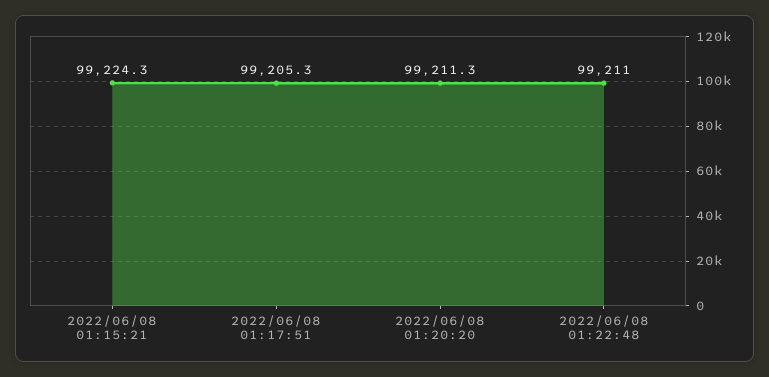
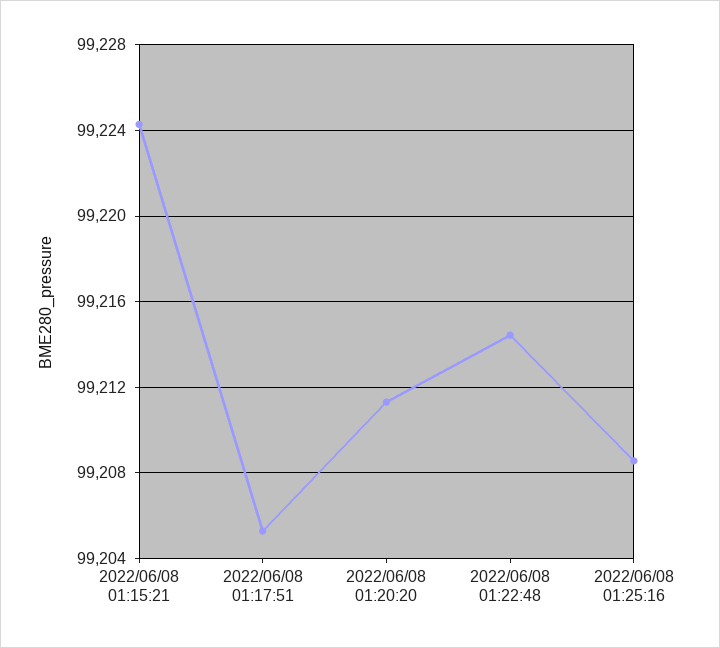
2022/06/08 01:22:48: 99211 -> 99214.5
2022/06/08 01:25:16: none -> 99208.5

